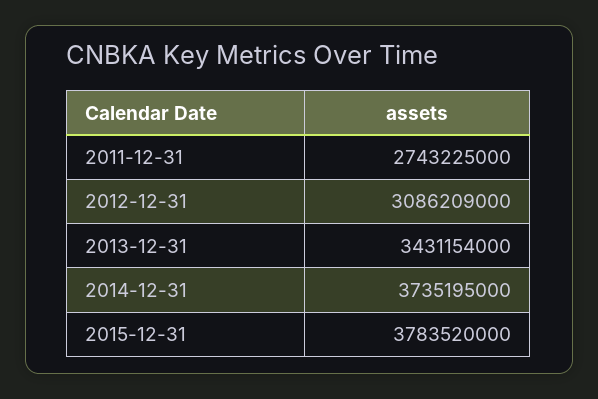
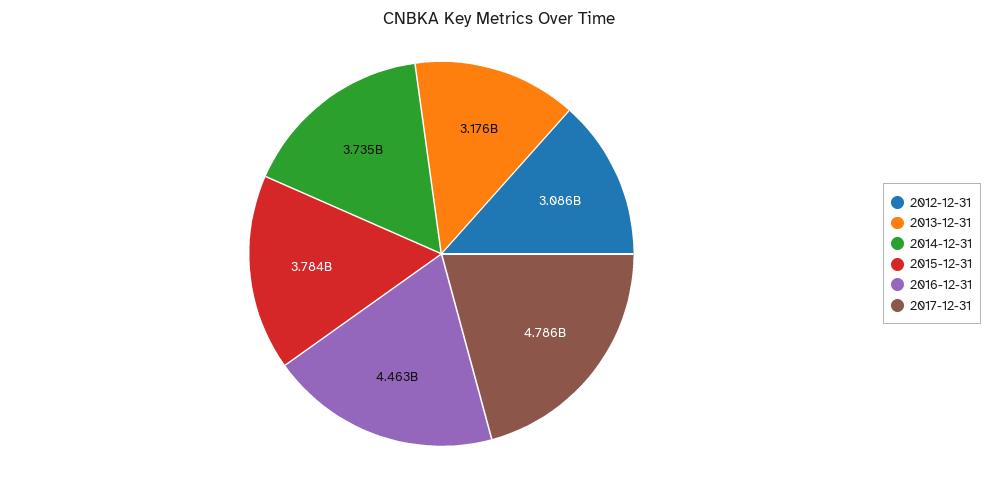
2011-12-31: 2743225000 -> none
2013-12-31: 3431154000 -> 3176000000
2016-12-31: none -> 4463000000
2017-12-31: none -> 4786000000

